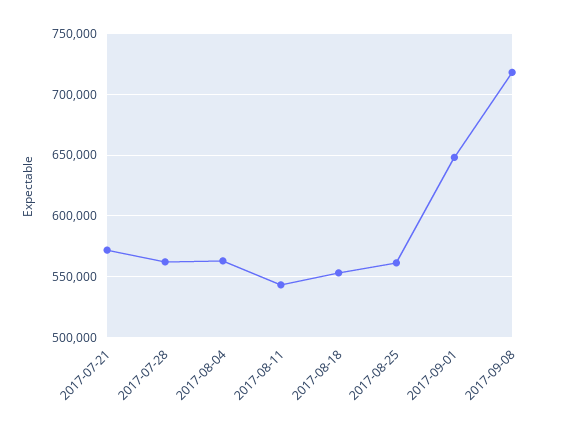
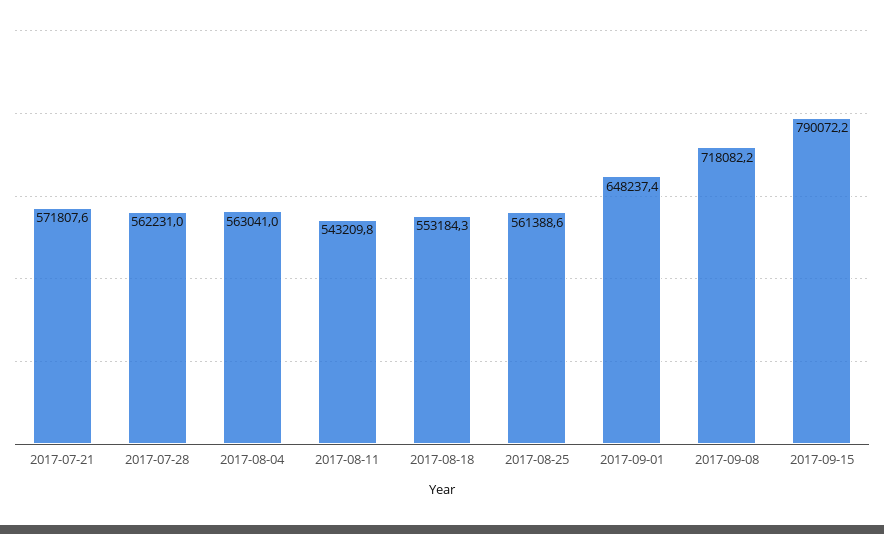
2017-09-15: none -> 790072.2

